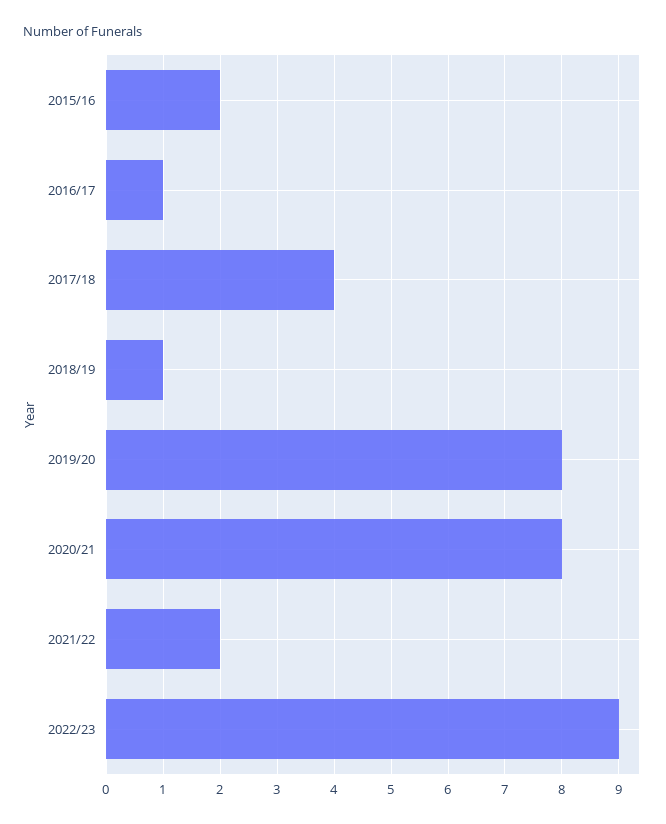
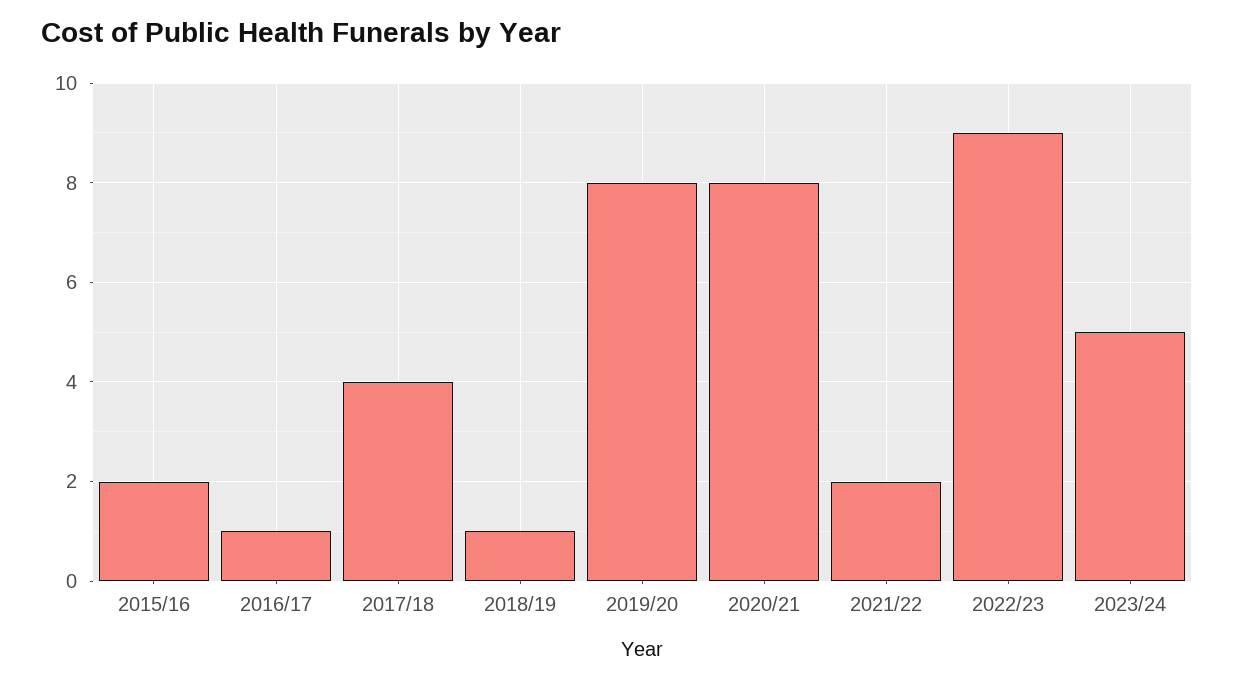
2023/24: none -> 5

